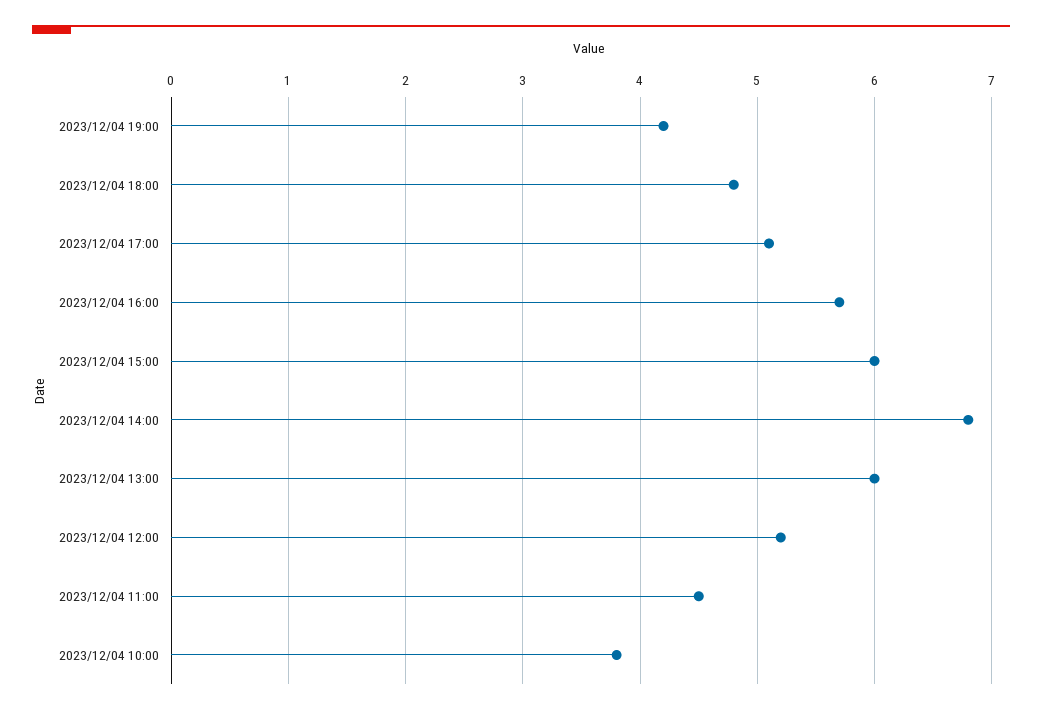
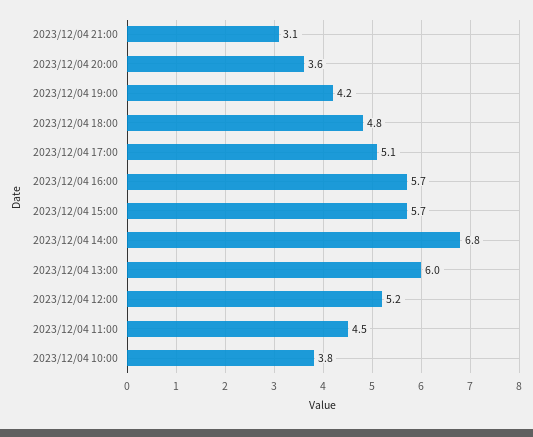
2023/12/04 15:00: 6 -> 5.7
2023/12/04 21:00: none -> 3.1
2023/12/04 20:00: none -> 3.6

